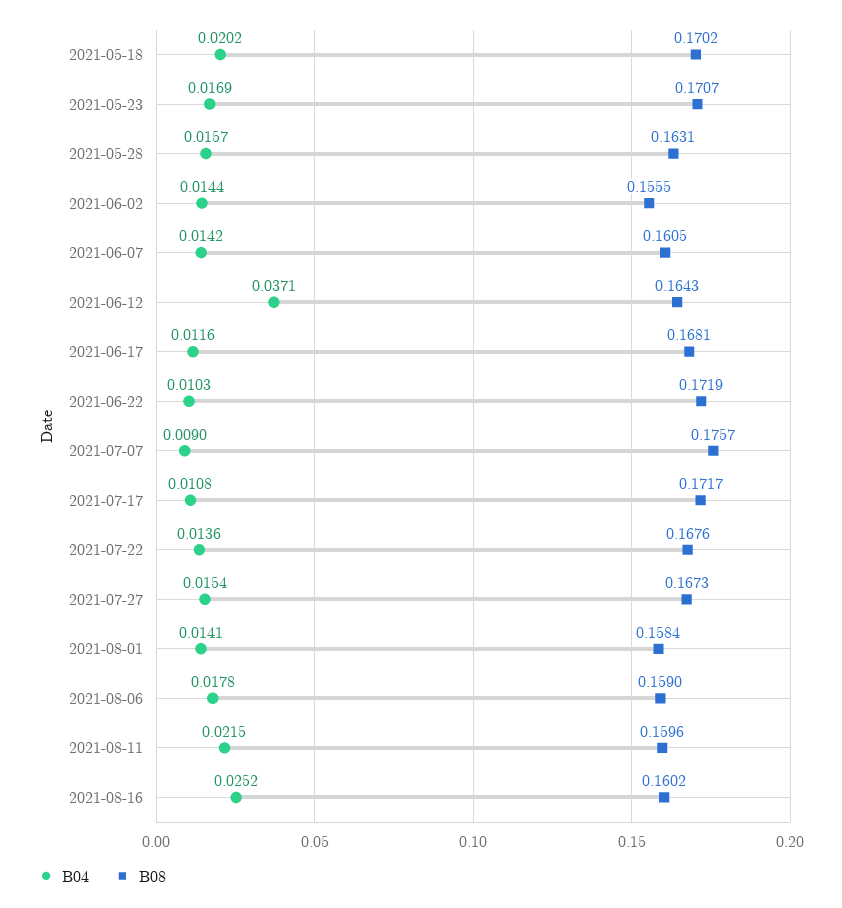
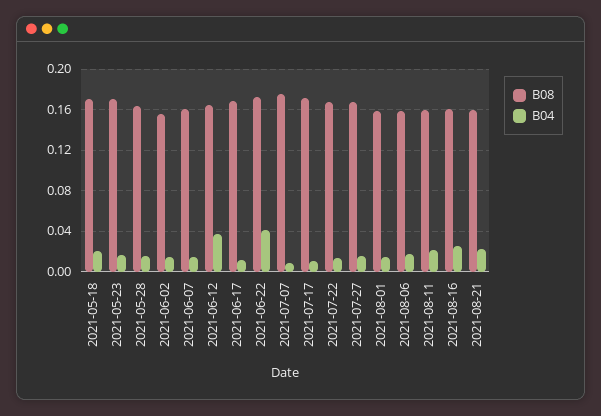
B04, 2021-06-22: 0.0103 -> 0.04
B08, 2021-08-21: none -> 0.16
B04, 2021-08-21: none -> 0.02

